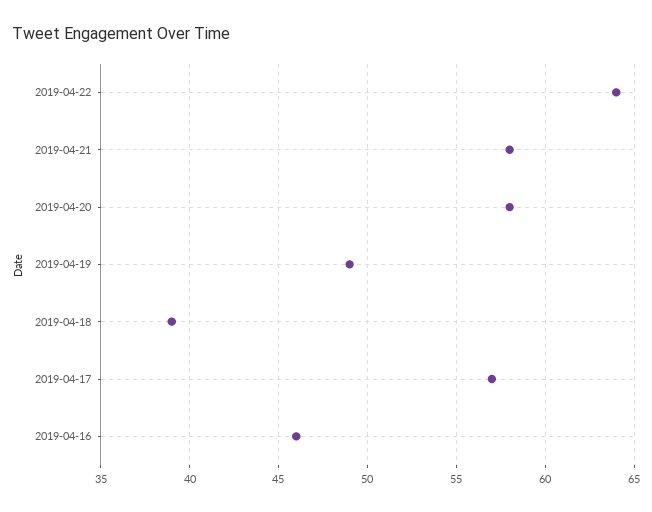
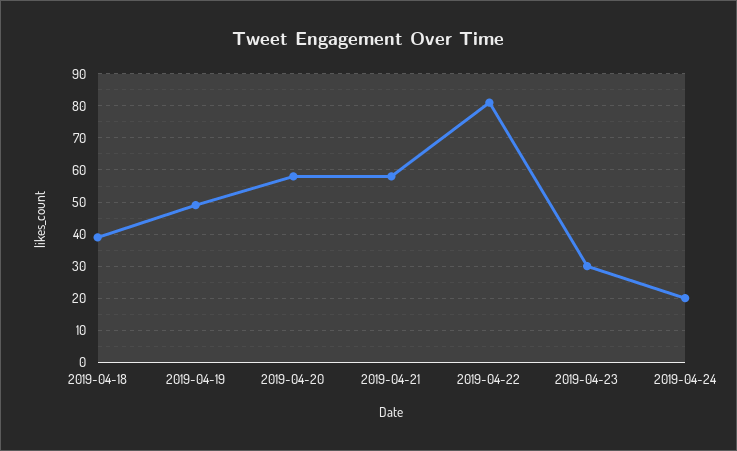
2019-04-22: 64 -> 80
2019-04-17: 57 -> none
2019-04-16: 46 -> none
2019-04-23: none -> 30
2019-04-24: none -> 20

